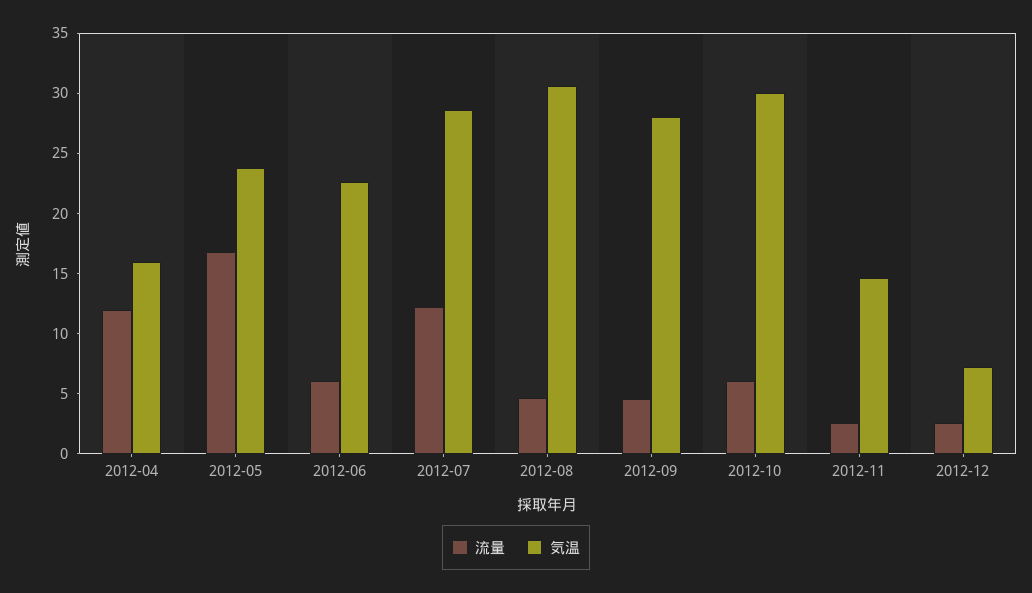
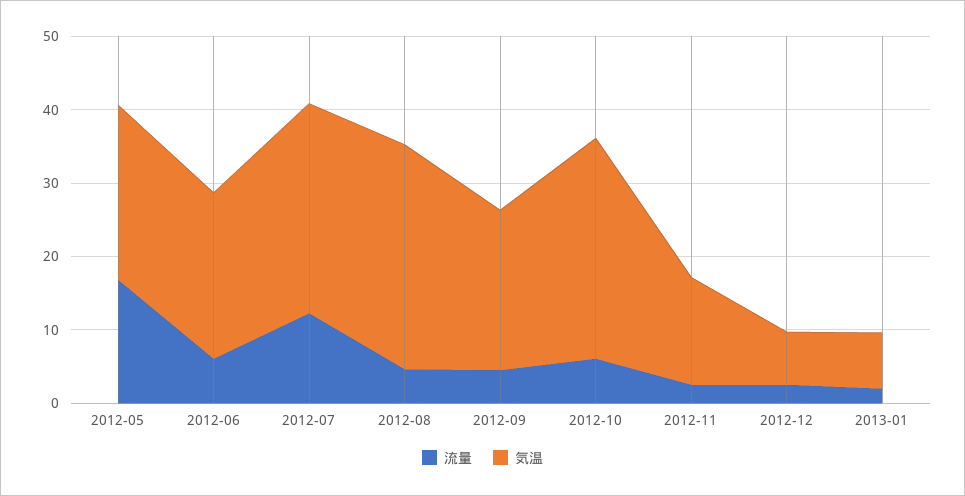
流量, 2012-04: 12 -> none
気温, 2012-04: 16 -> none
気温, 2012-09: 28 -> 22
流量, 2013-01: none -> 2
気温, 2013-01: none -> 8

